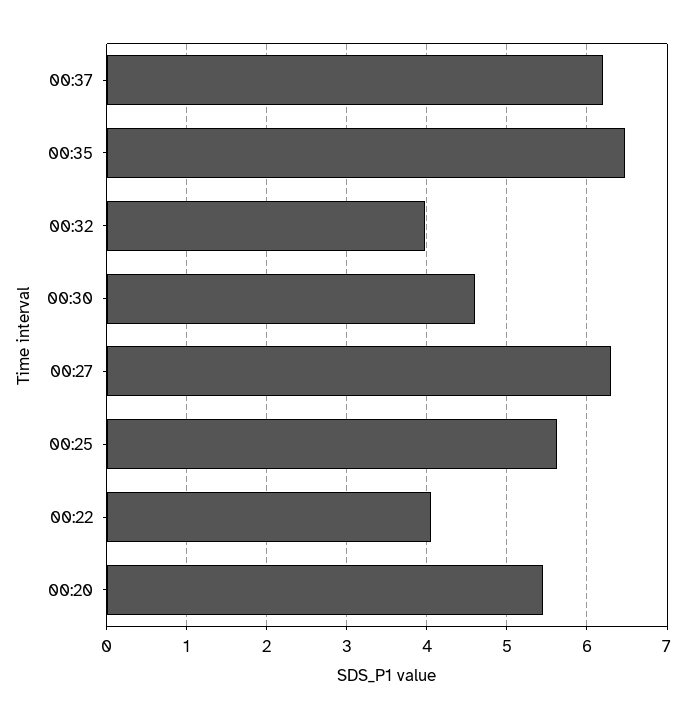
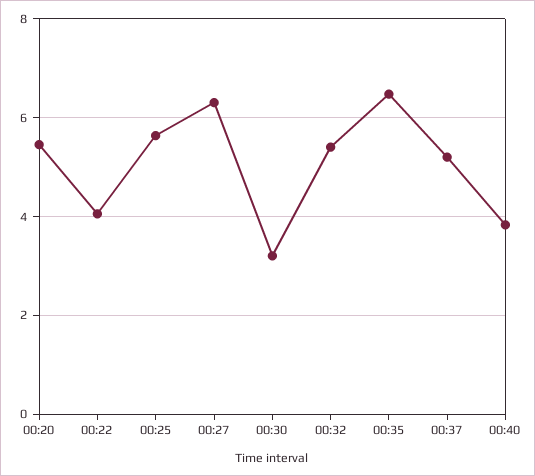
00:37: 6.2 -> 5.2
00:32: 4 -> 5.4
00:30: 4.6 -> 3.2
00:40: none -> 3.8

